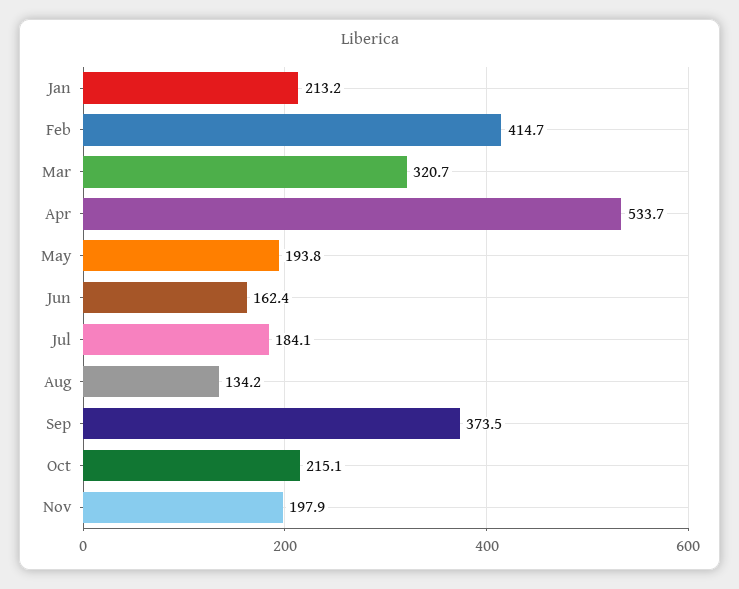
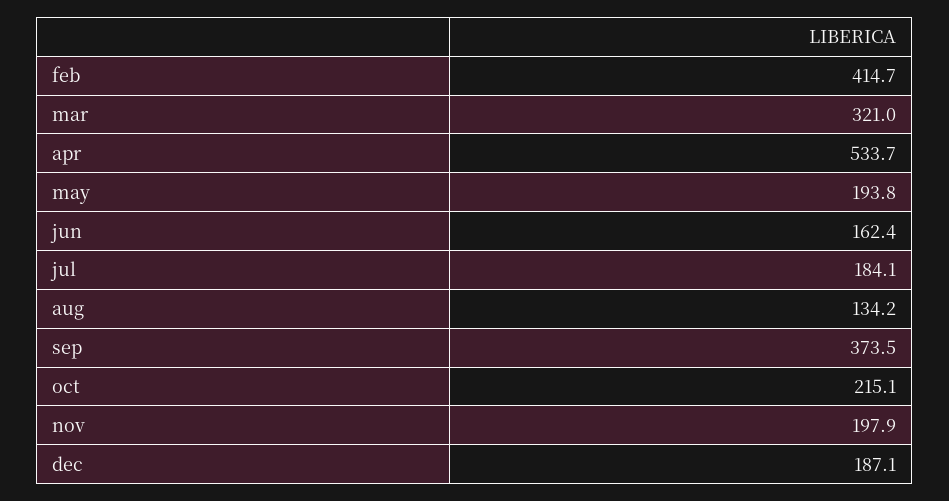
Jan: 213.2 -> none
Mar: 320.7 -> 321
dec: none -> 187.1

